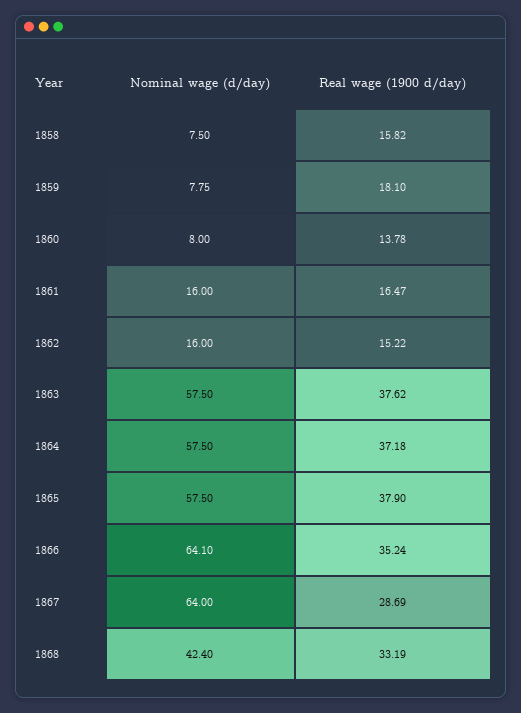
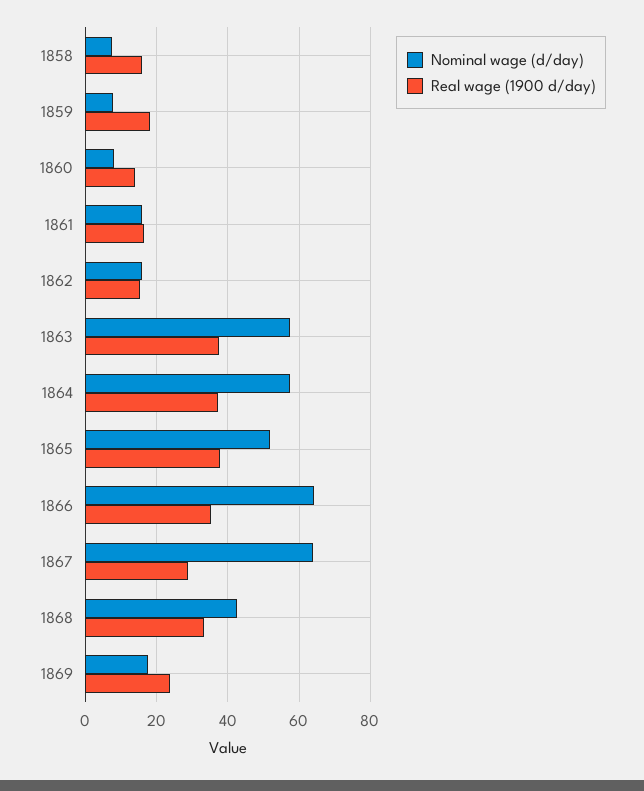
Nominal wage (d/day), 1865: 57.5 -> 52
Nominal wage (d/day), 1869: none -> 18
Real wage (1900 d/day), 1869: none -> 24

